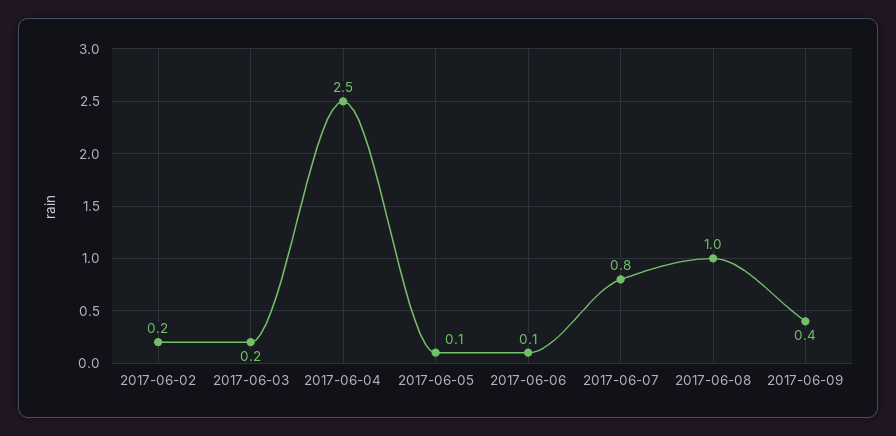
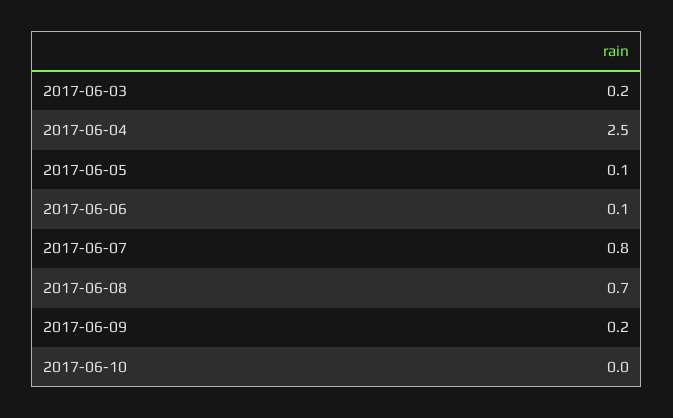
2017-06-02: 0.2 -> none
2017-06-08: 1 -> 0.7
2017-06-09: 0.4 -> 0.2
2017-06-10: none -> 0

